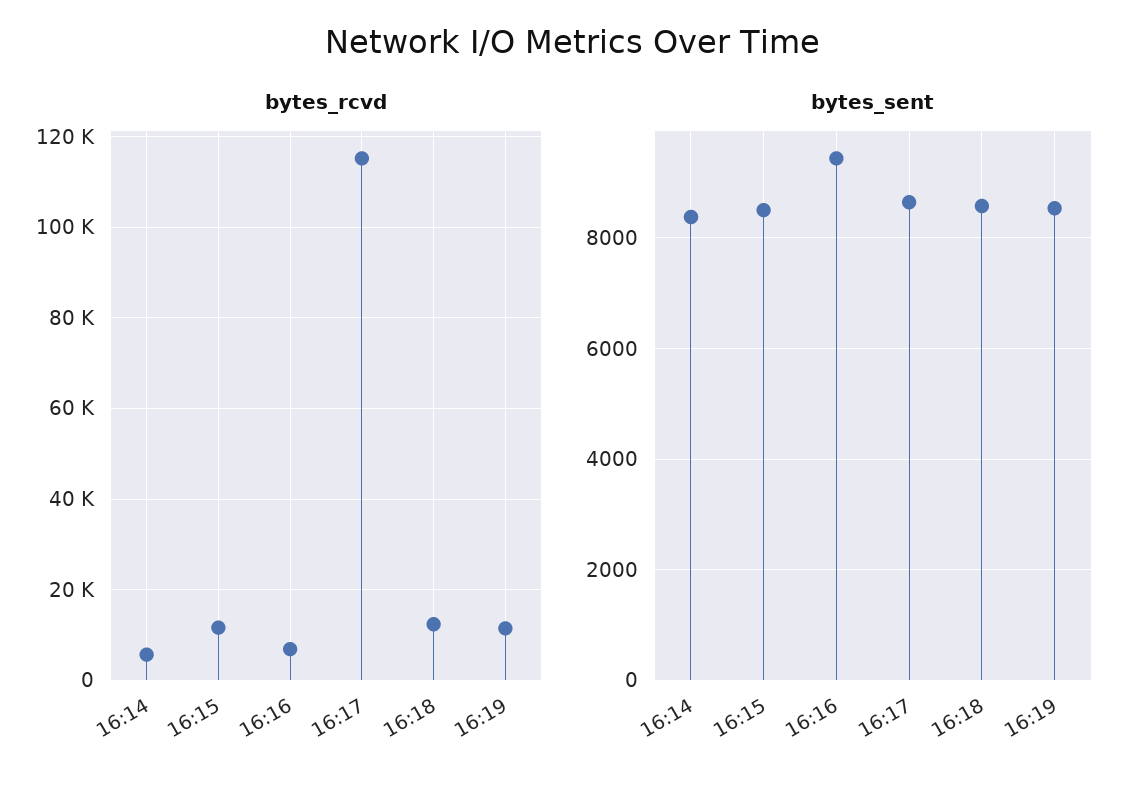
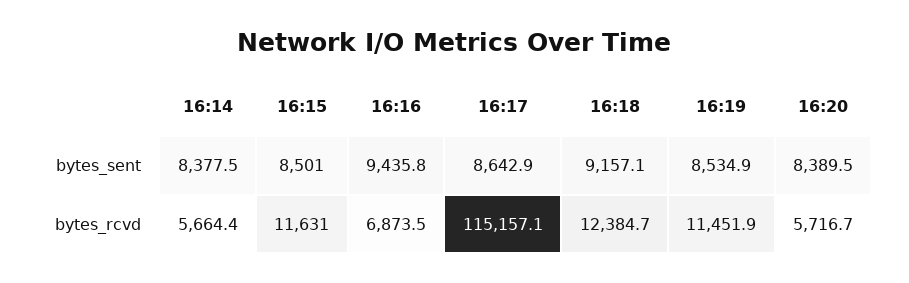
bytes_sent, 16:18: 8600 -> 9157.1
bytes_sent, 16:20: none -> 8389.5
bytes_rcvd, 16:20: none -> 5716.7

